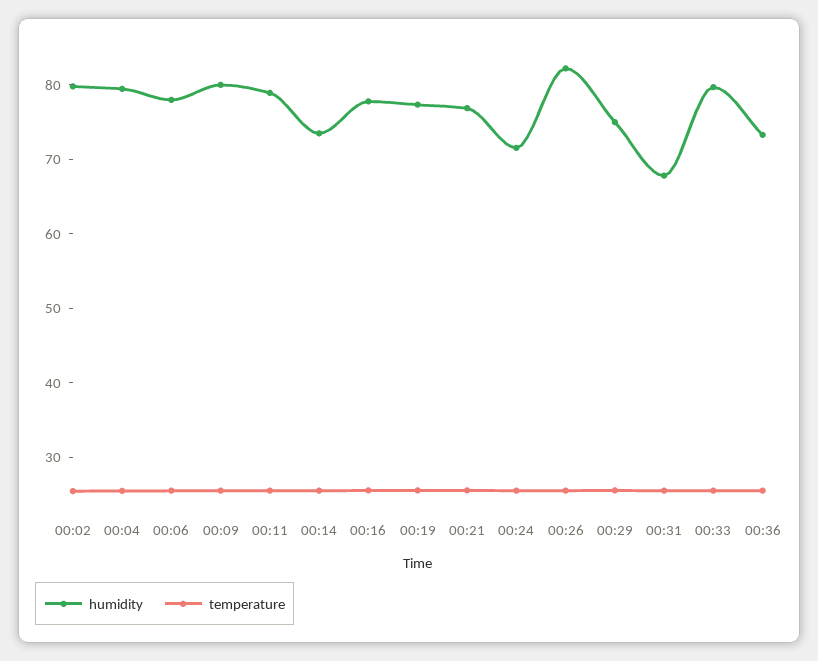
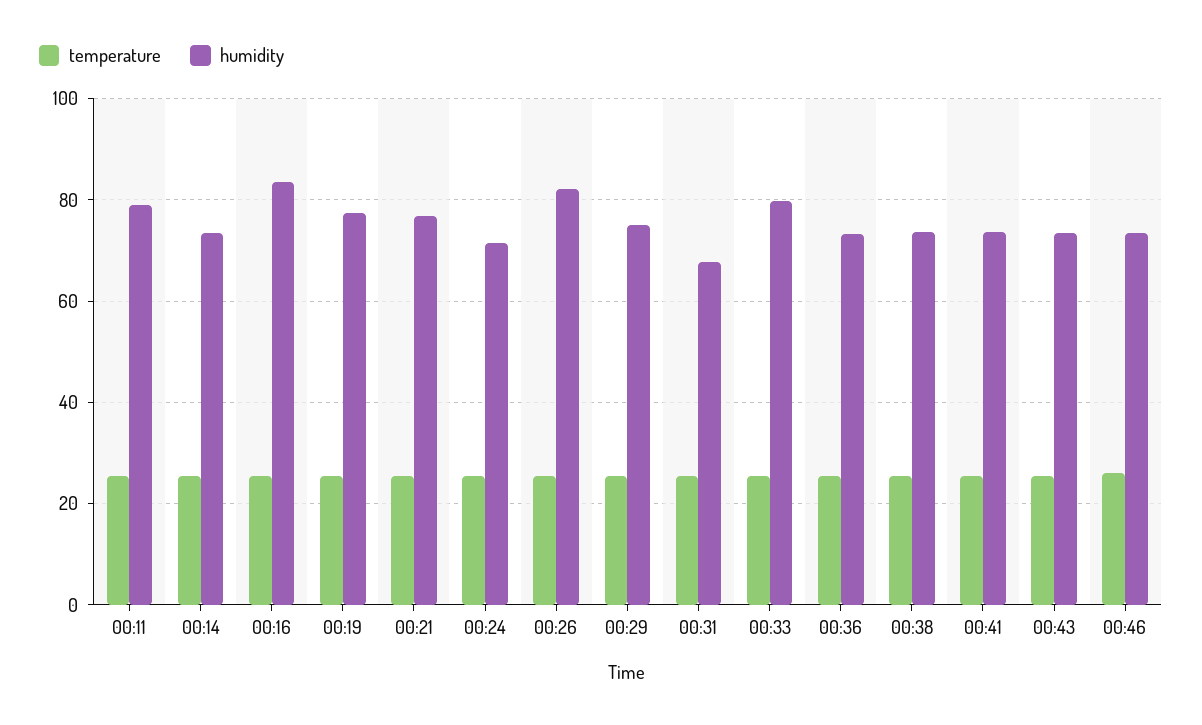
humidity, 00:02: 80 -> none
temperature, 00:02: 26 -> none
humidity, 00:04: 80 -> none
temperature, 00:04: 26 -> none
humidity, 00:06: 78 -> none
temperature, 00:06: 26 -> none
humidity, 00:09: 80 -> none
temperature, 00:09: 26 -> none
humidity, 00:16: 78 -> 84
temperature, 00:38: none -> 26
humidity, 00:38: none -> 74
temperature, 00:41: none -> 26
humidity, 00:41: none -> 74
temperature, 00:43: none -> 26
humidity, 00:43: none -> 74
temperature, 00:46: none -> 26
humidity, 00:46: none -> 74

